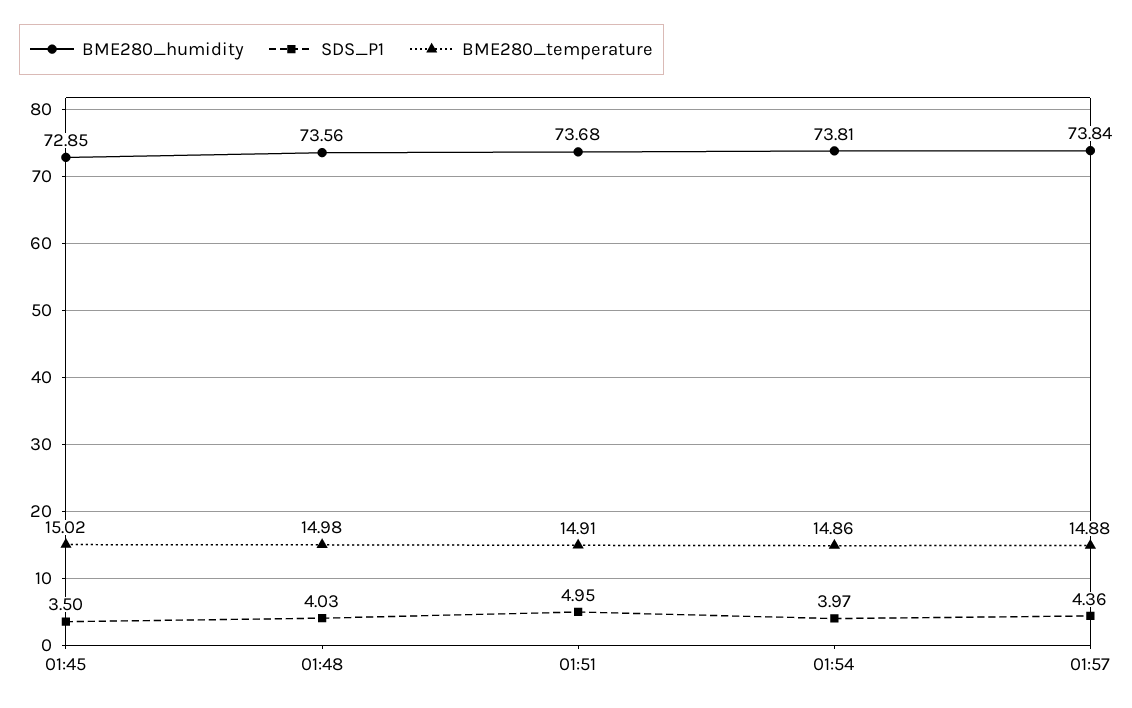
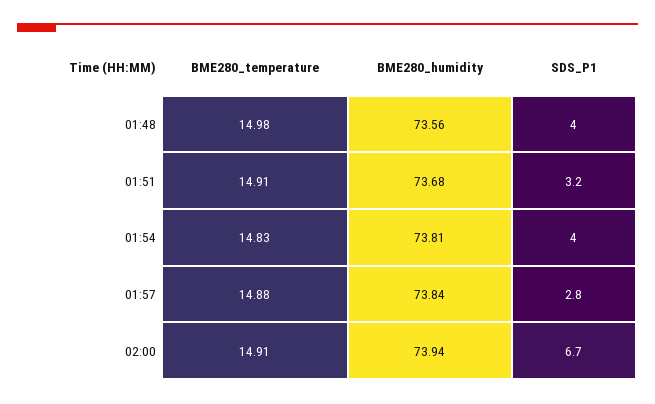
BME280_humidity, 01:45: 72.85 -> none
SDS_P1, 01:45: 3.5 -> none
BME280_temperature, 01:45: 15.02 -> none
SDS_P1, 01:51: 4.95 -> 3.2
BME280_temperature, 01:54: 14.86 -> 14.83
SDS_P1, 01:57: 4.36 -> 2.8
BME280_temperature, 02:00: none -> 14.91
BME280_humidity, 02:00: none -> 73.94
SDS_P1, 02:00: none -> 6.7

